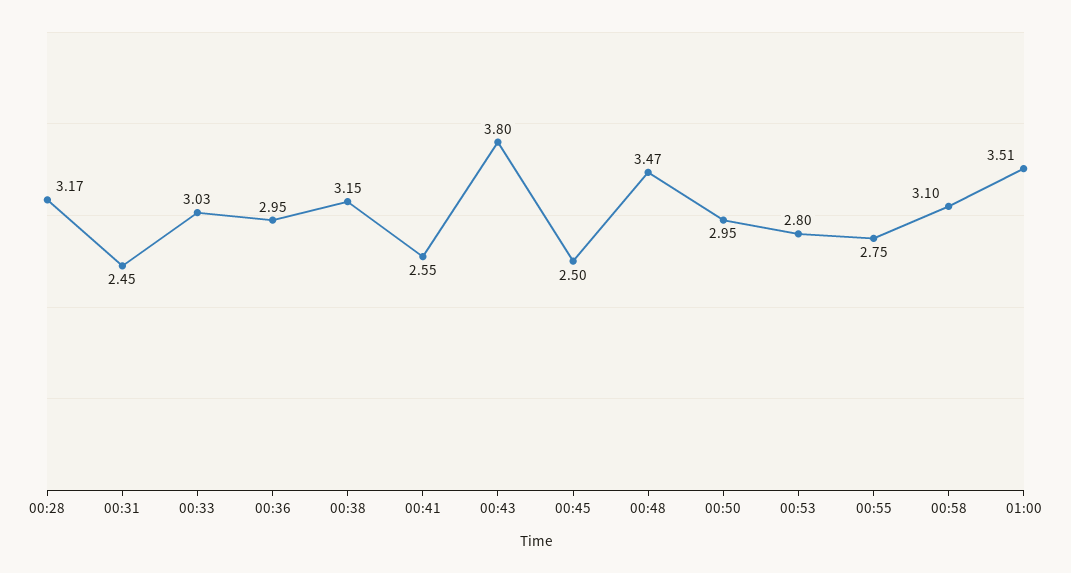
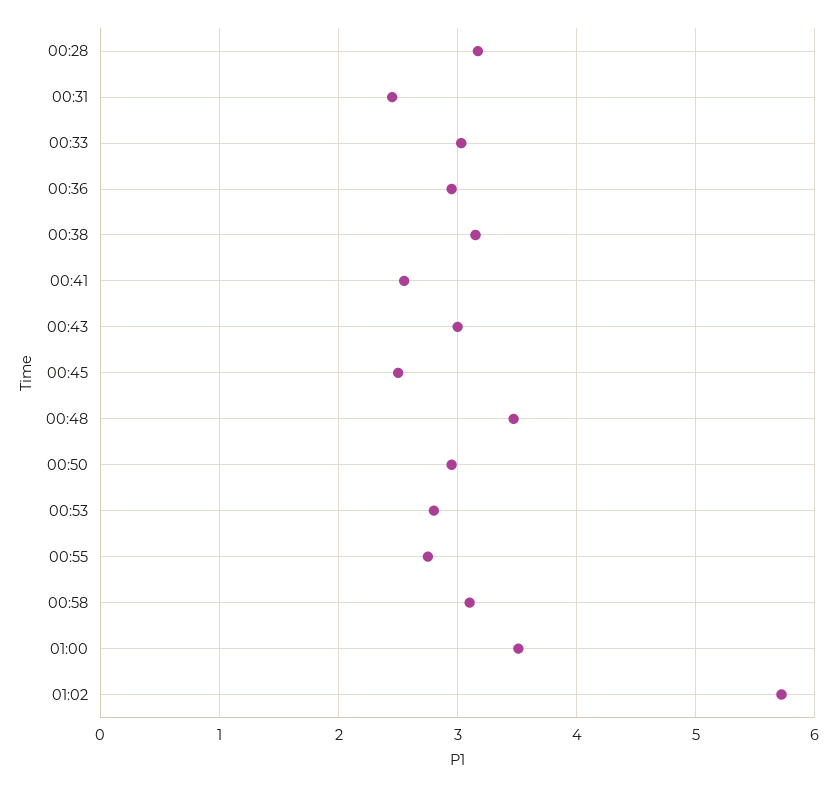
00:43: 3.8 -> 3
01:02: none -> 5.7

